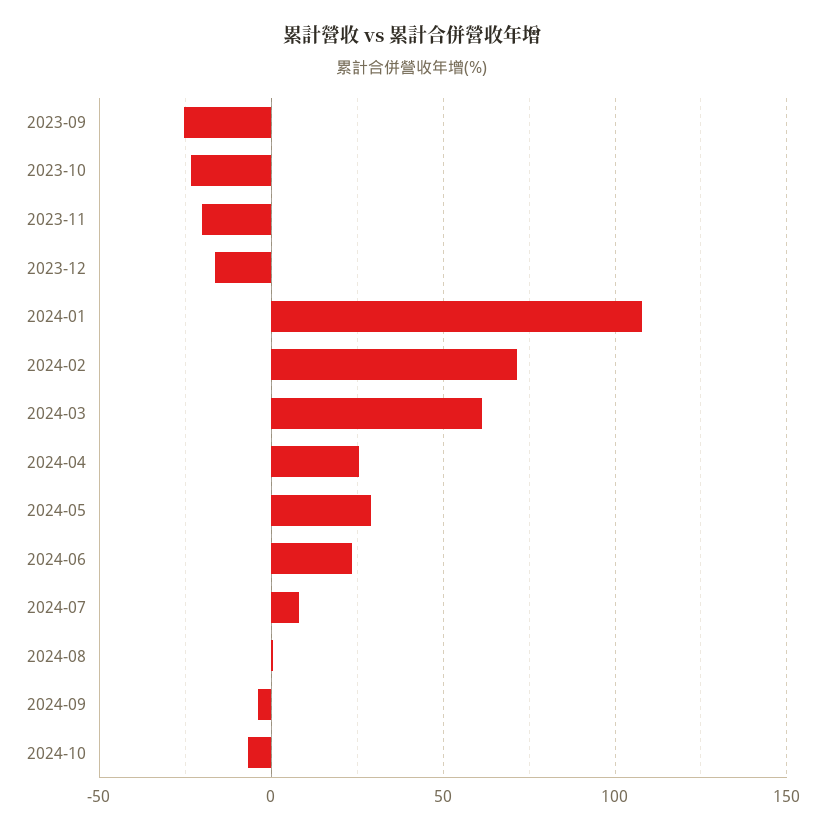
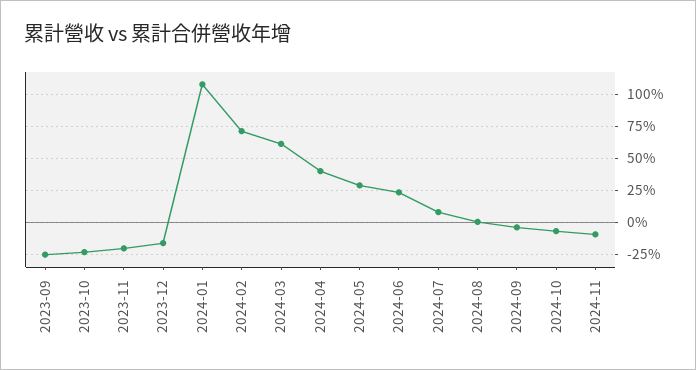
2024-04: 25 -> 40
2024-11: none -> -10

